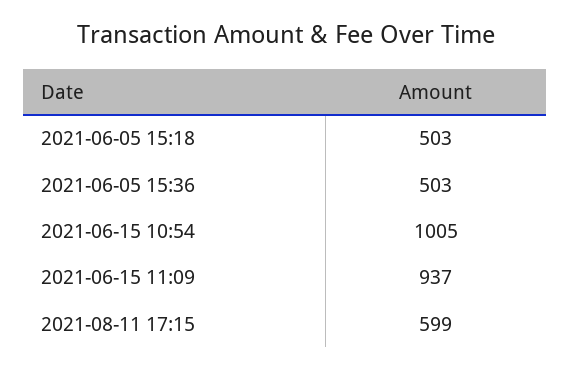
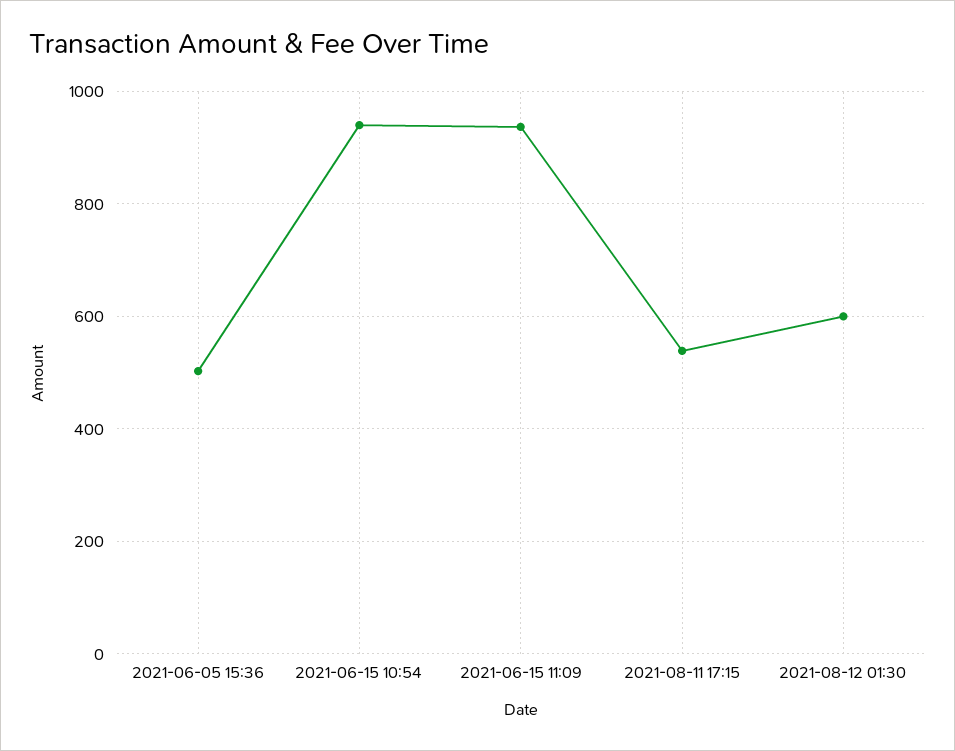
2021-06-05 15:18: 503 -> none
2021-06-15 10:54: 1005 -> 940
2021-08-11 17:15: 599 -> 540
2021-08-12 01:30: none -> 600

